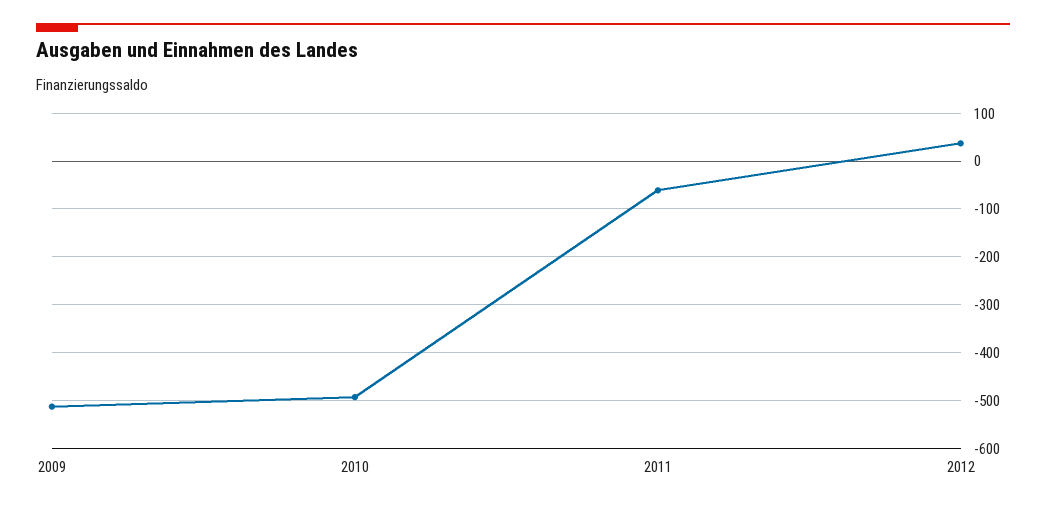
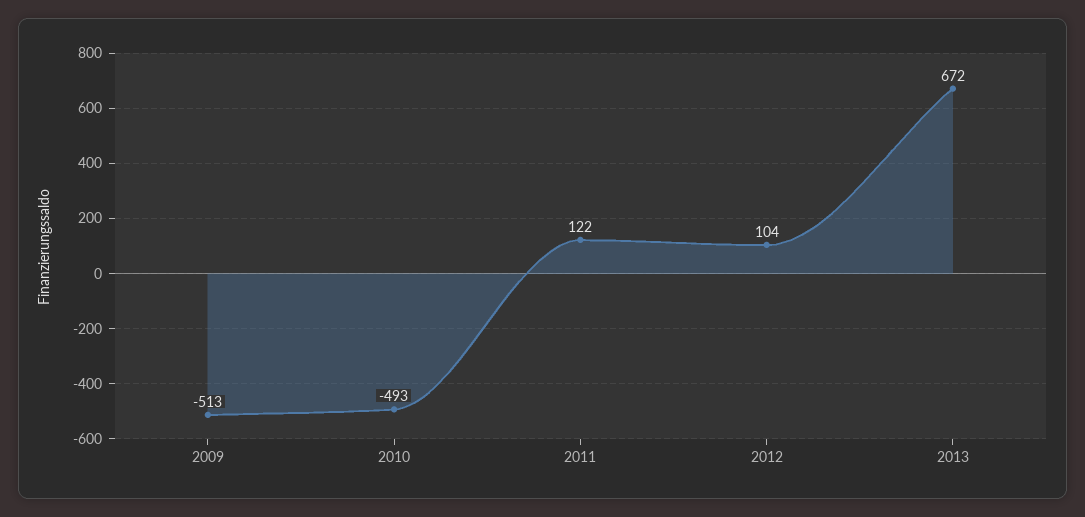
2011: -60 -> 122
2012: 40 -> 104
2013: none -> 672

